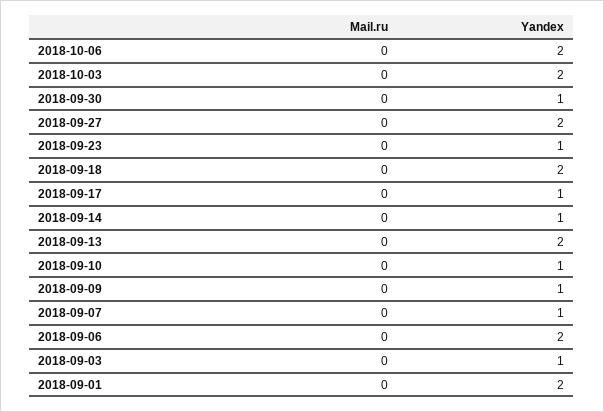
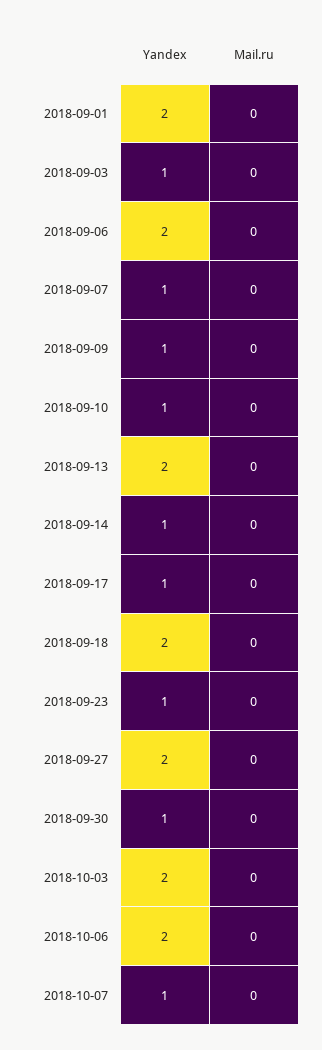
Yandex, 2018-10-07: none -> 1
Mail.ru, 2018-10-07: none -> 0

